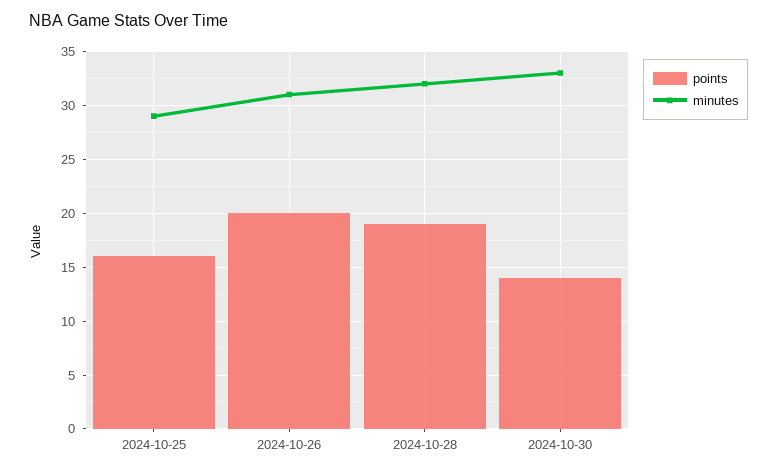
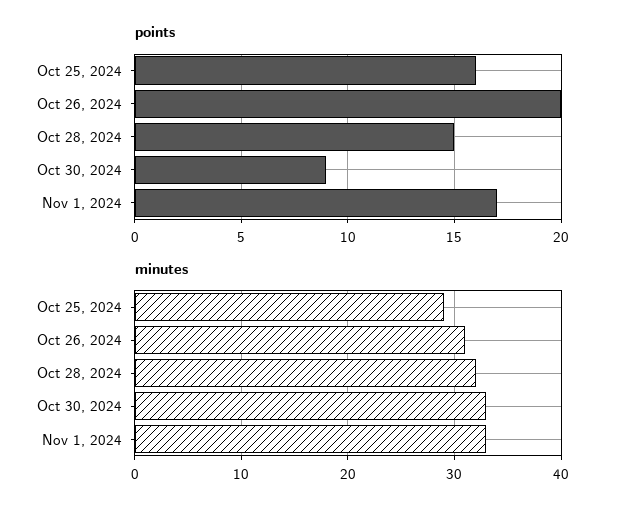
points, 2024-10-28: 19 -> 15
points, 2024-10-30: 14 -> 9
points, Nov 1, 2024: none -> 17
minutes, Nov 1, 2024: none -> 33

